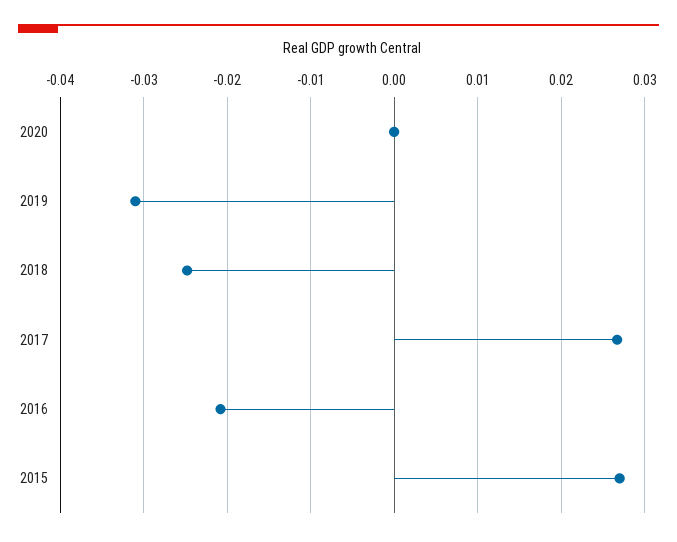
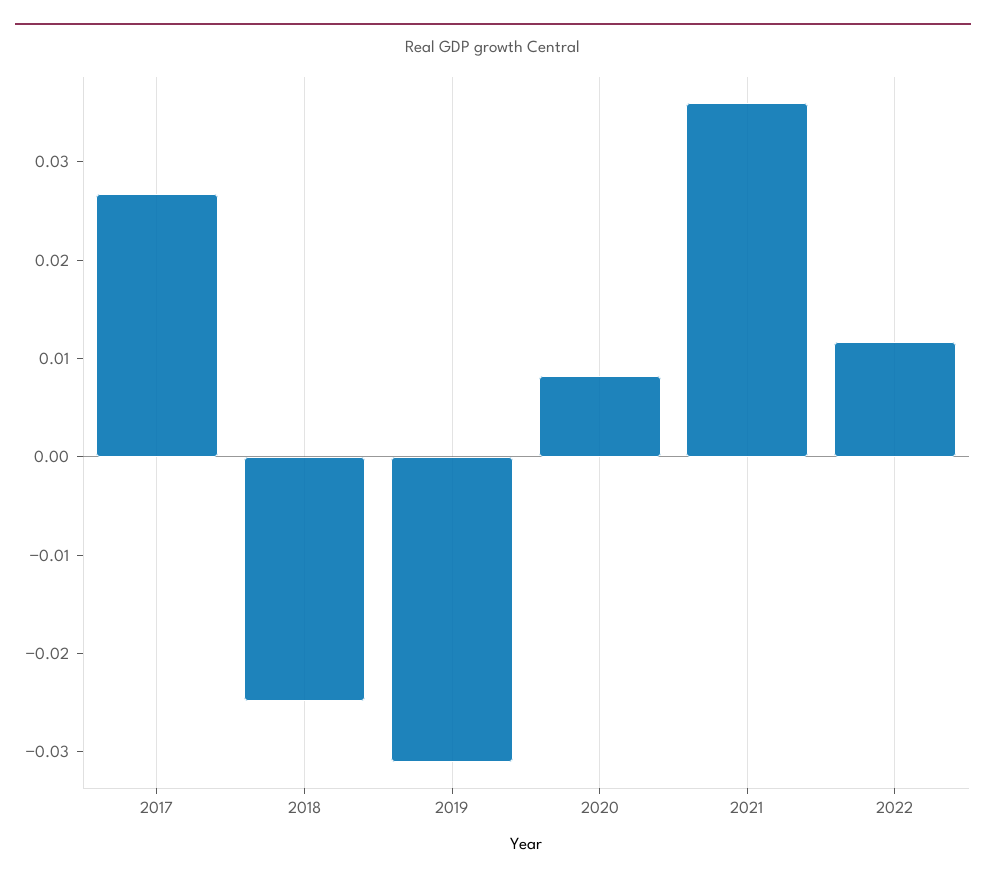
2020: 0 -> 0.008
2016: -0.021 -> none
2015: 0.027 -> none
2021: none -> 0.036
2022: none -> 0.012

